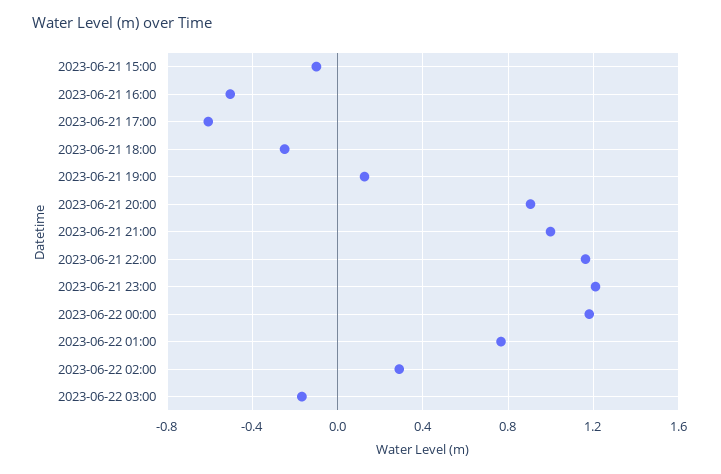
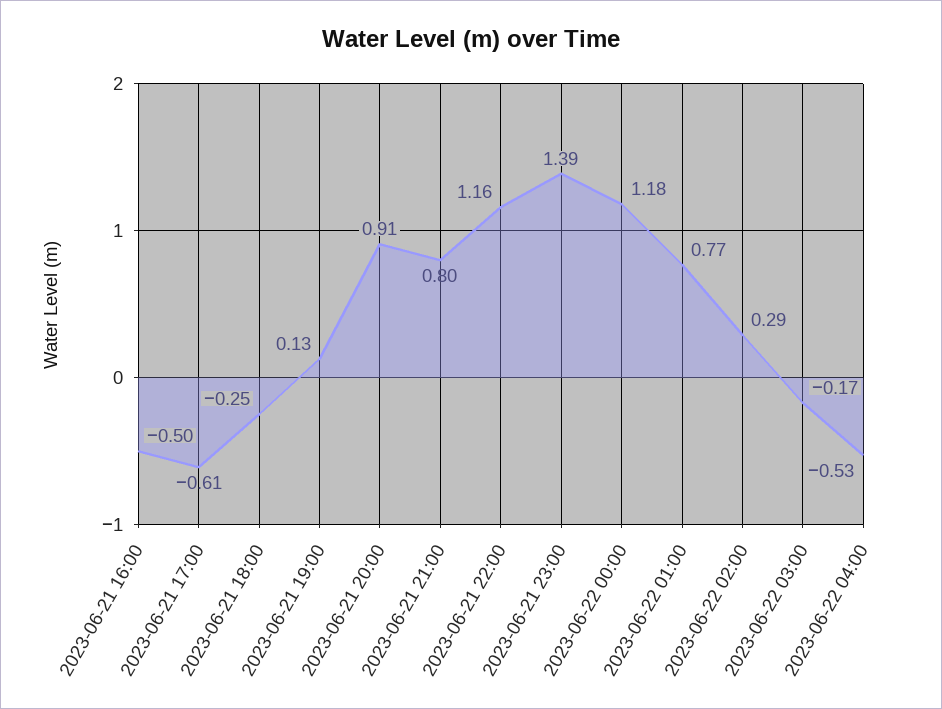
2023-06-21 15:00: -0.1 -> none
2023-06-21 21:00: 1 -> 0.8
2023-06-21 23:00: 1.2 -> 1.39
2023-06-22 04:00: none -> -0.53

